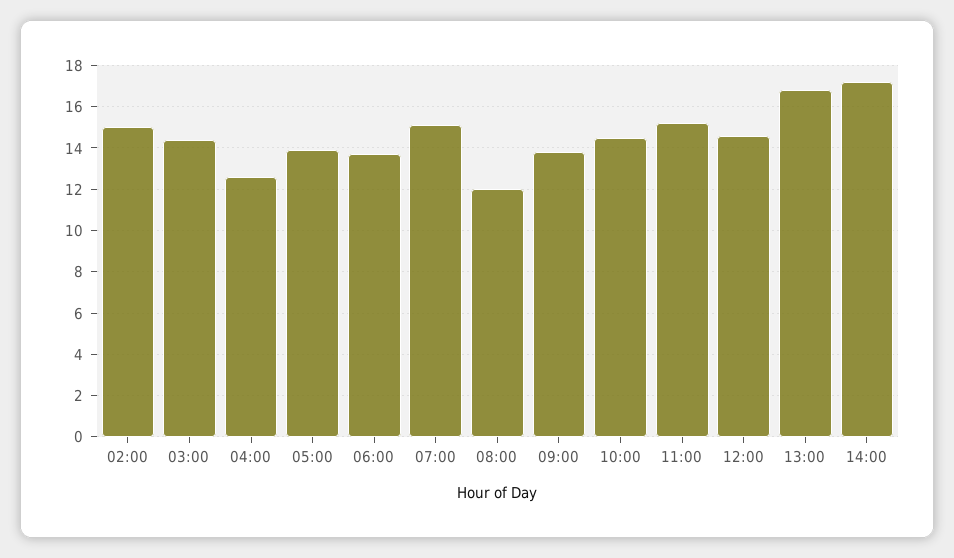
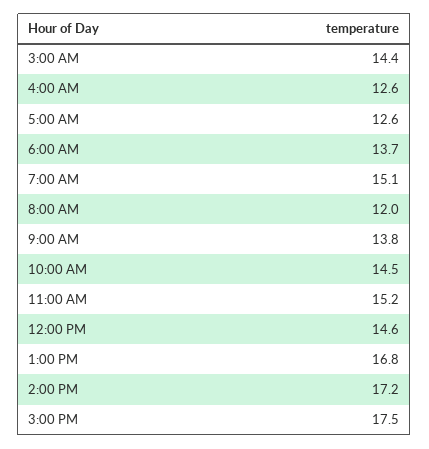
02:00: 15 -> none
05:00: 14 -> 12.6
3:00 PM: none -> 17.5

